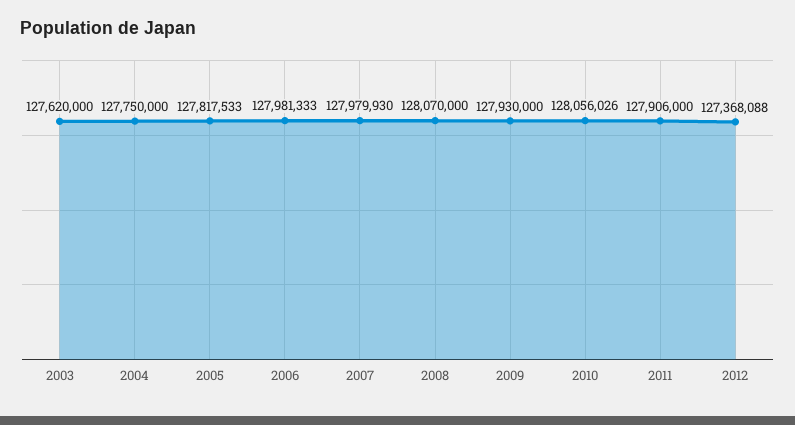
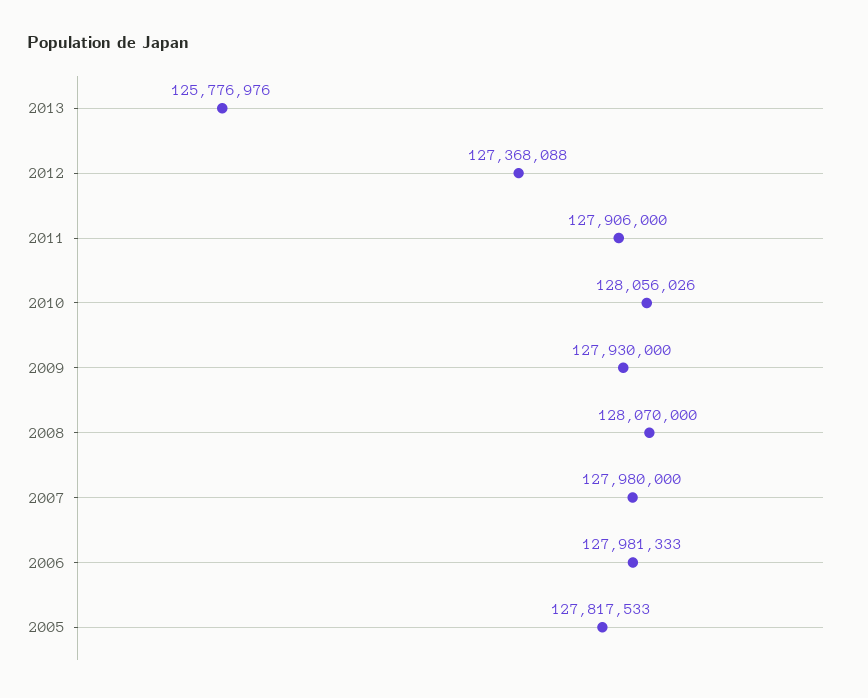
2003: 127620000 -> none
2004: 127750000 -> none
2007: 127979930 -> 127980000
2013: none -> 125776976

